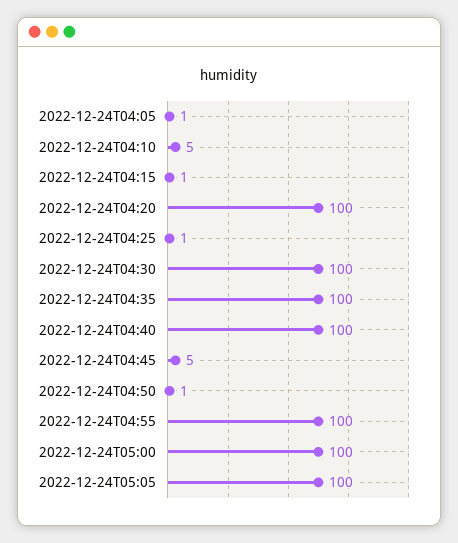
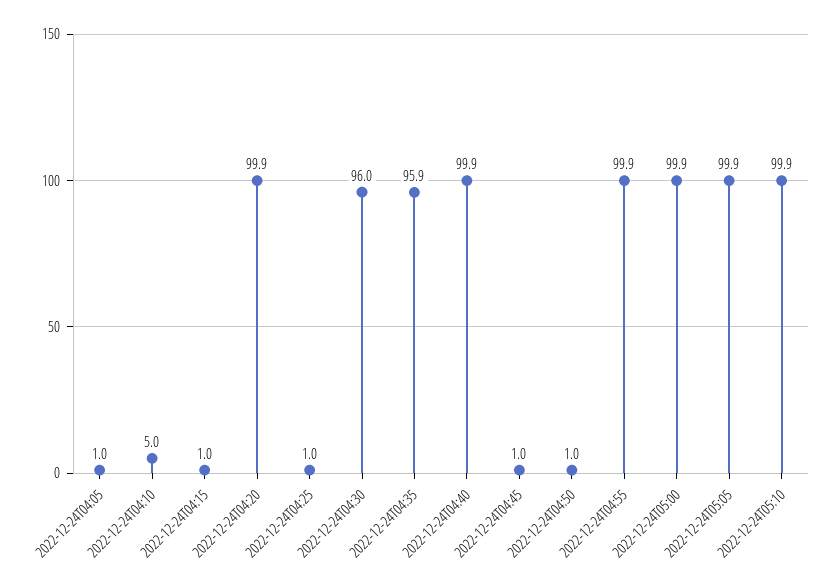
2022-12-24T04:30: 100 -> 96
2022-12-24T04:35: 100 -> 95.9
2022-12-24T04:45: 5 -> 1
2022-12-24T05:10: none -> 99.9

